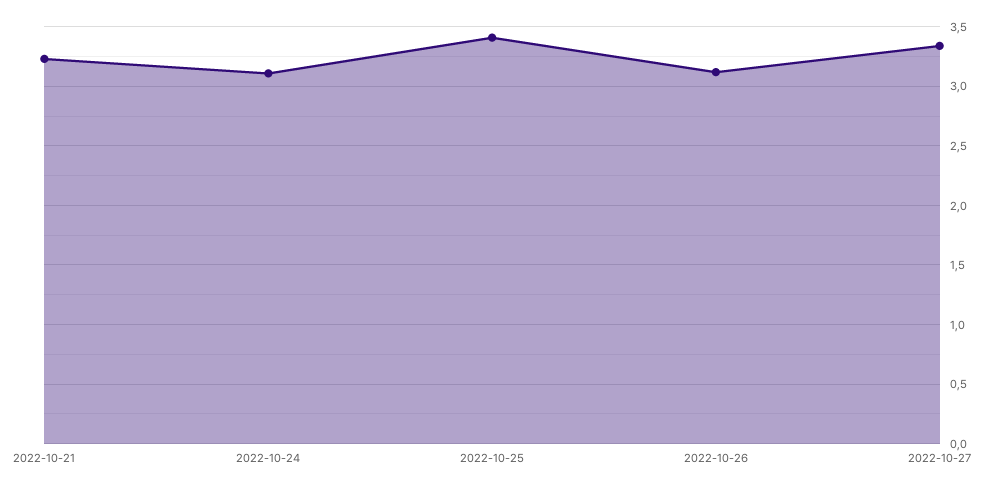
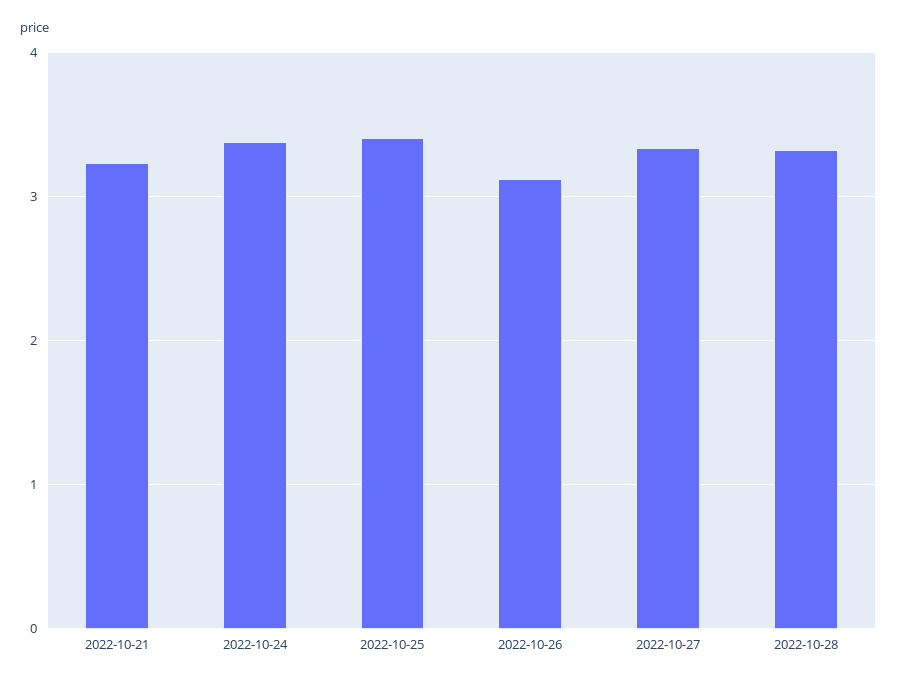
2022-10-24: 3.1 -> 3.4
2022-10-28: none -> 3.3

